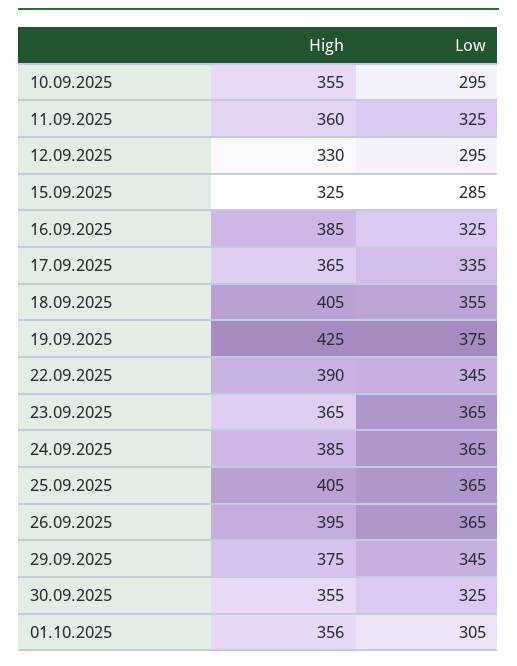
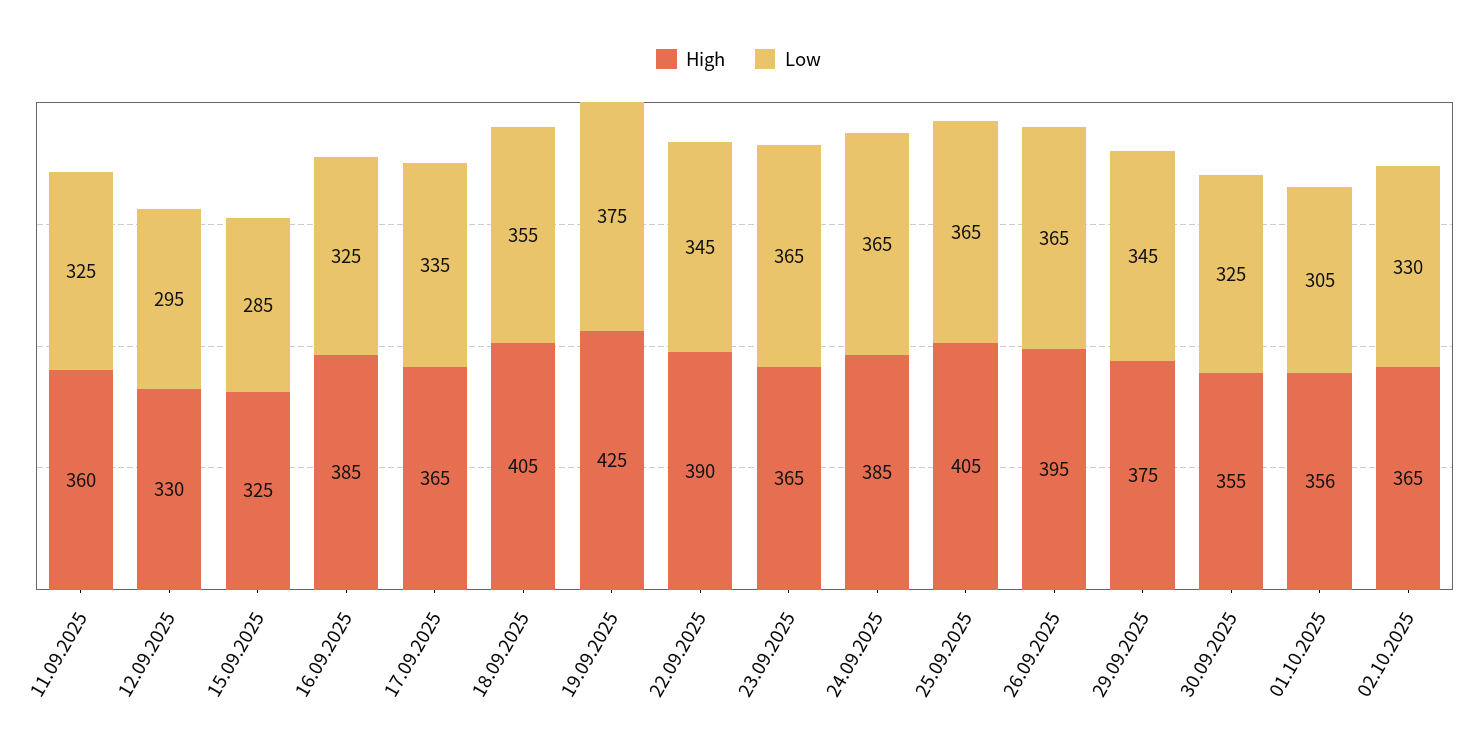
High, 10.09.2025: 355 -> none
Low, 10.09.2025: 295 -> none
High, 02.10.2025: none -> 365
Low, 02.10.2025: none -> 330

